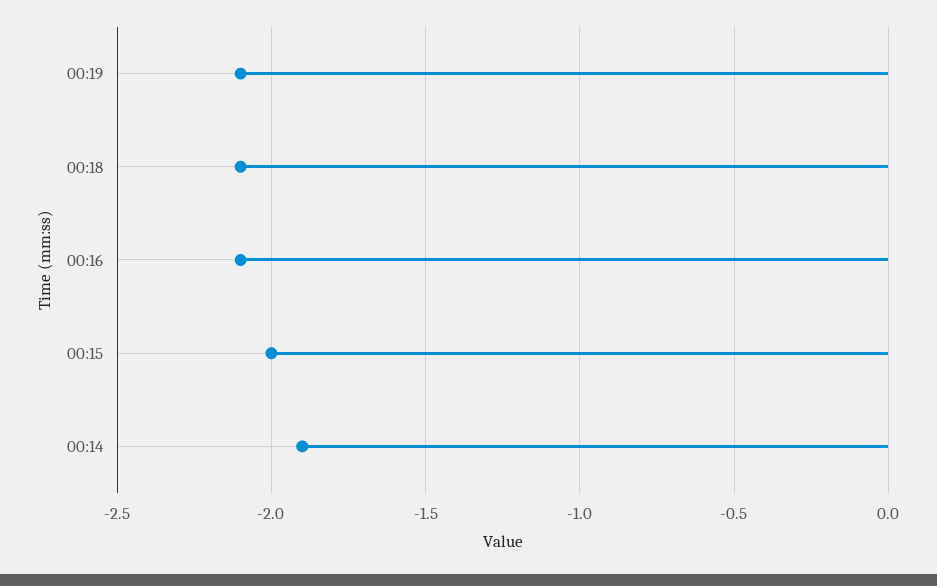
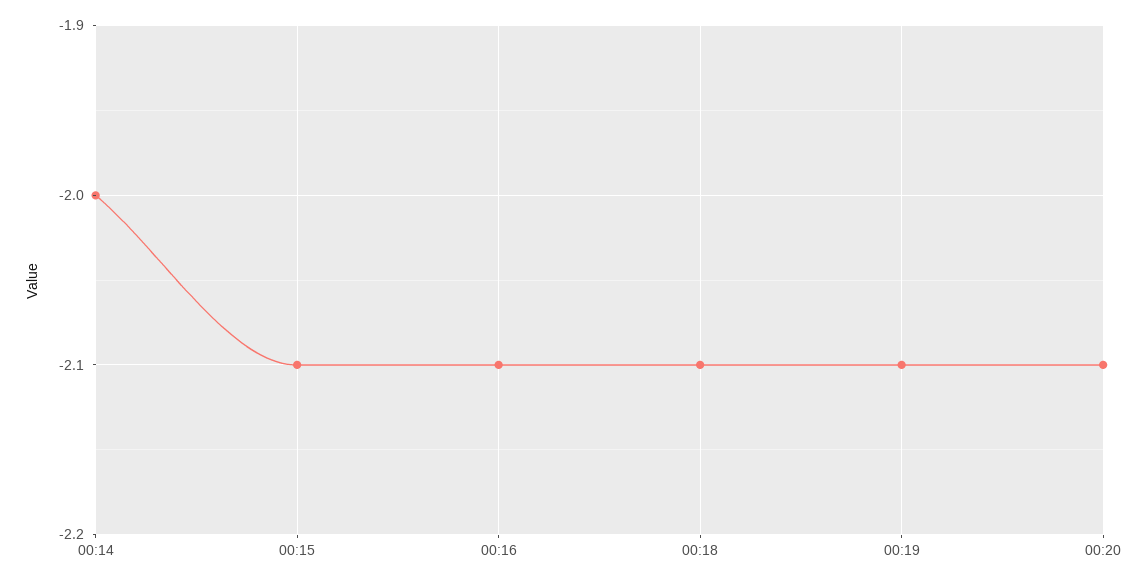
00:15: -2 -> -2.1
00:14: -1.9 -> -2
00:20: none -> -2.1

